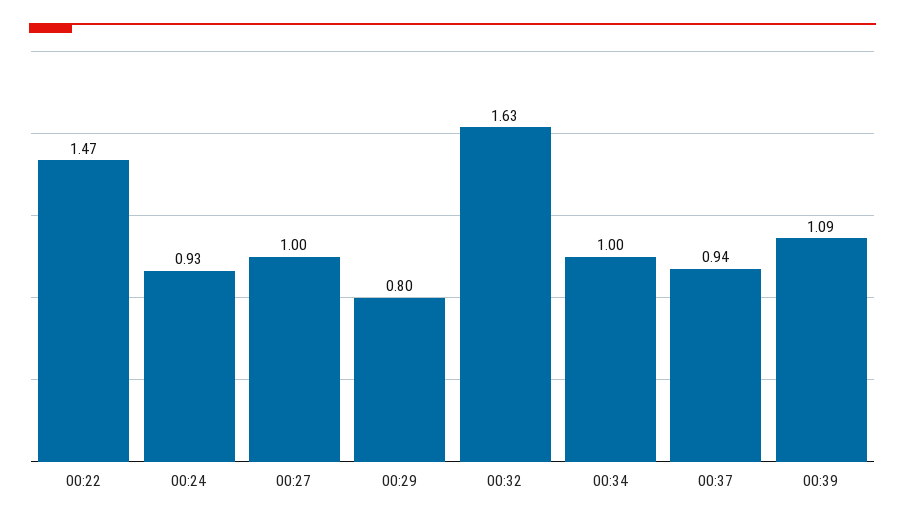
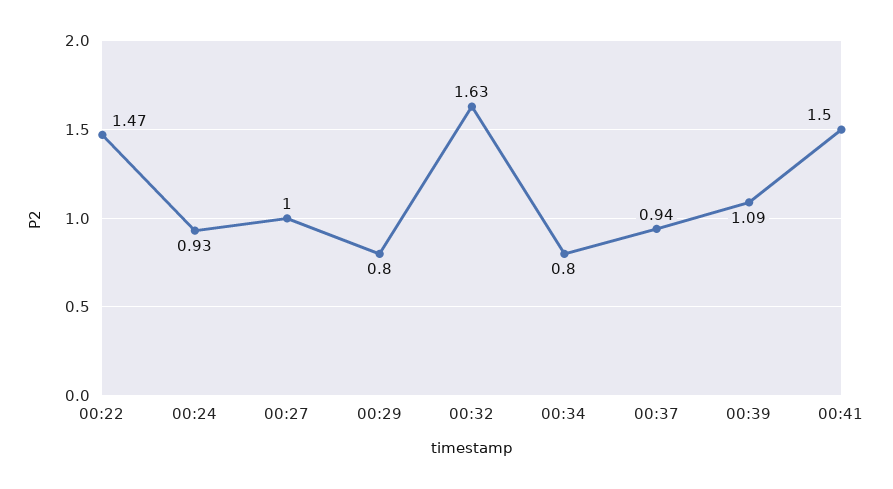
00:34: 1 -> 0.8
00:41: none -> 1.5

